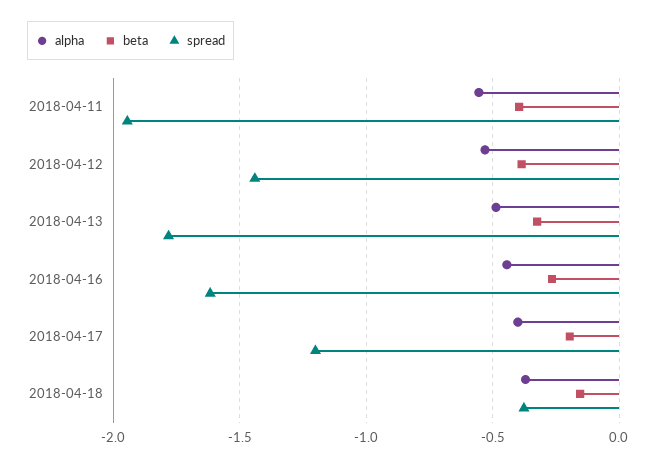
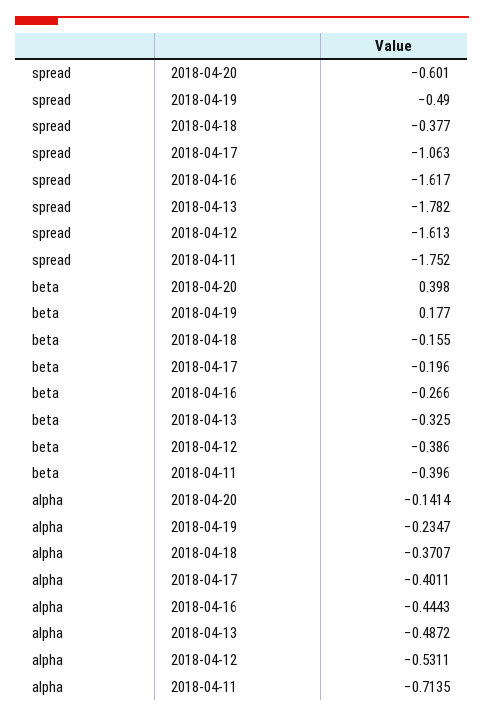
alpha, 2018-04-11: -0.55 -> -0.7135
spread, 2018-04-11: -1.95 -> -1.752
spread, 2018-04-12: -1.45 -> -1.613
spread, 2018-04-17: -1.2 -> -1.063
spread, 2018-04-20: none -> -0.601
spread, 2018-04-19: none -> -0.49
beta, 2018-04-20: none -> 0.398
beta, 2018-04-19: none -> 0.177
alpha, 2018-04-20: none -> -0.1414
alpha, 2018-04-19: none -> -0.2347

